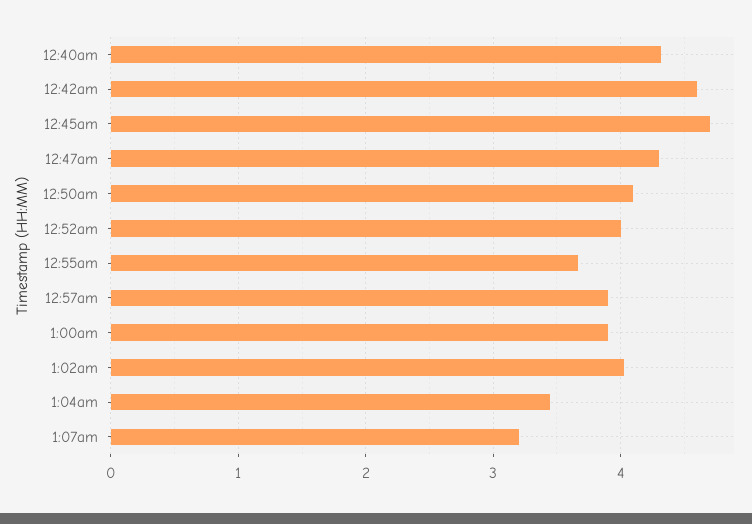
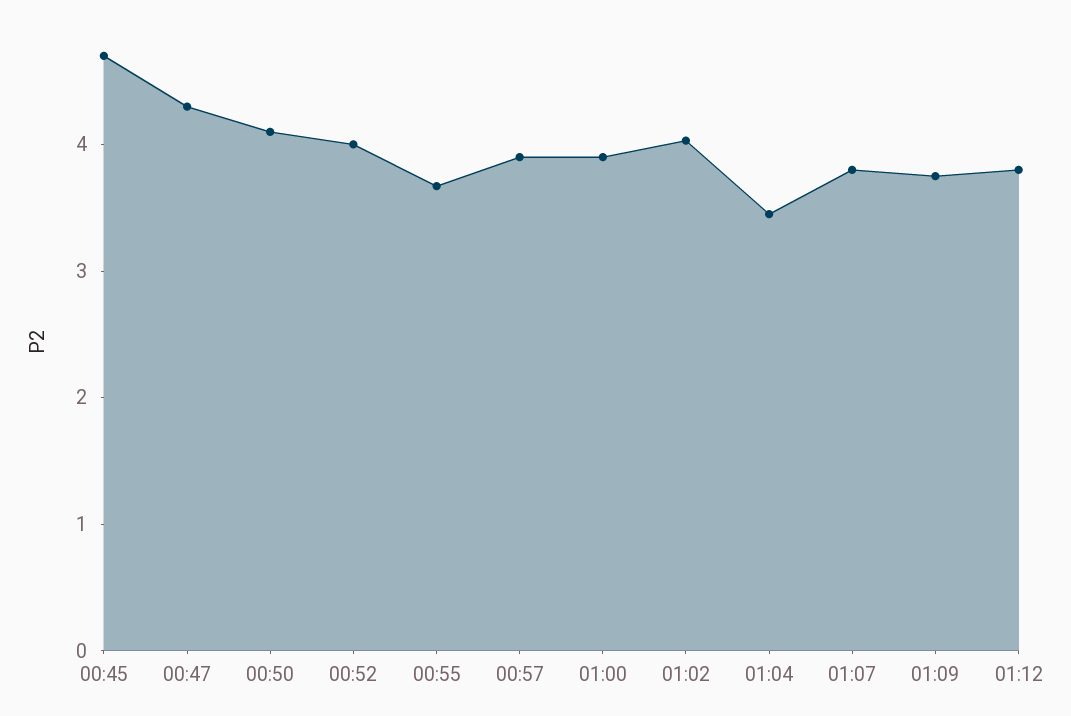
12:40am: 4.3 -> none
12:42am: 4.6 -> none
1:07am: 3.2 -> 3.8
01:09: none -> 3.8
01:12: none -> 3.8

